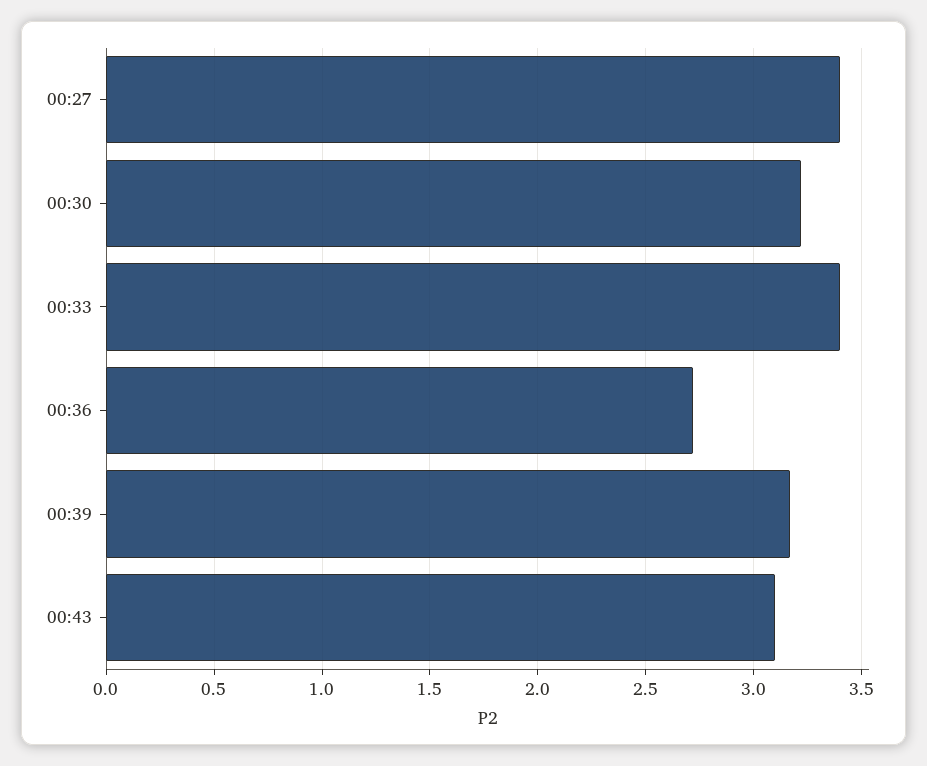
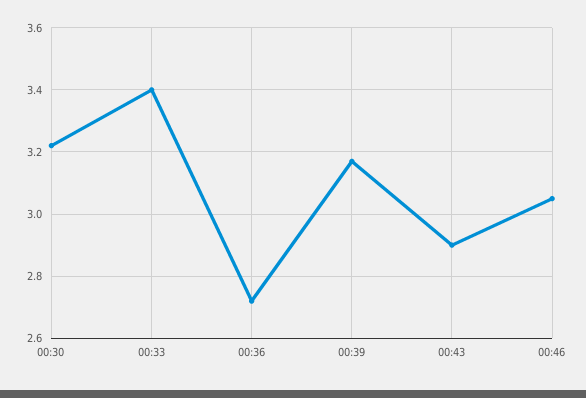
00:27: 3.4 -> none
00:43: 3.1 -> 2.9
00:46: none -> 3.05

